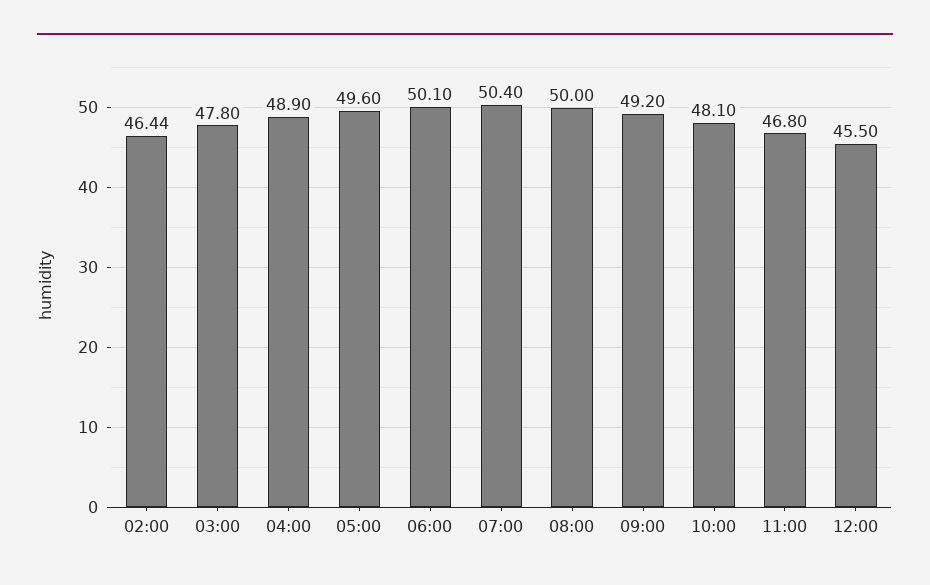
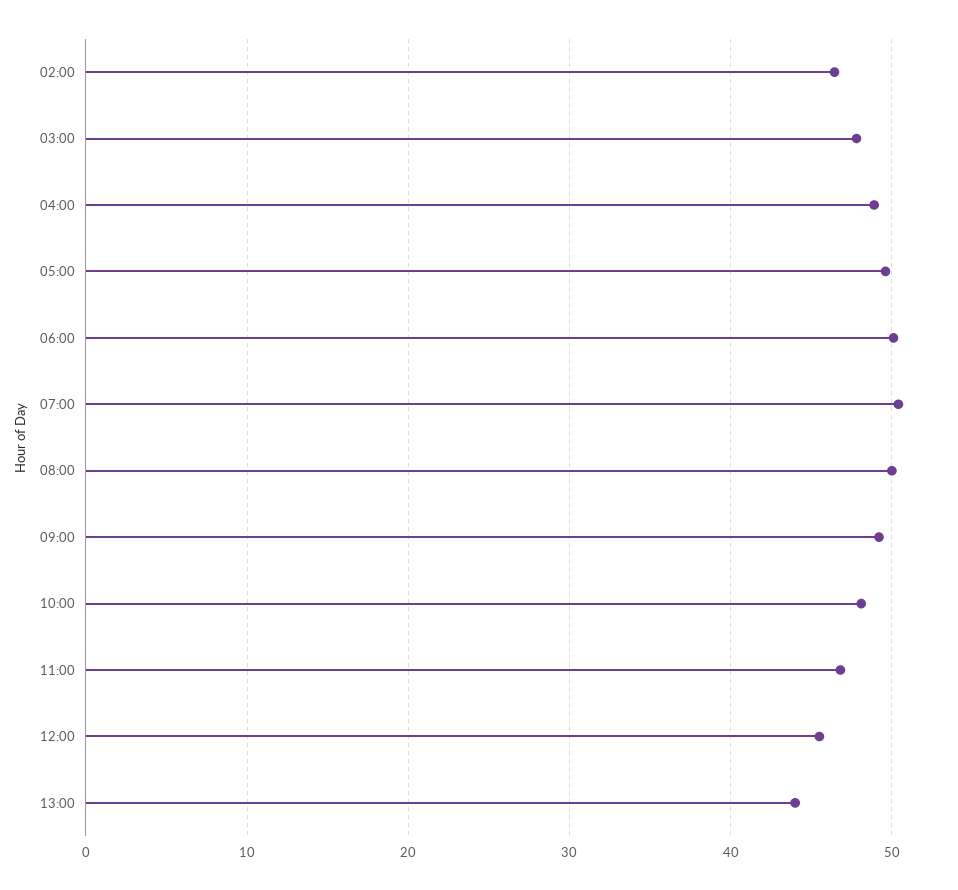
13:00: none -> 44

